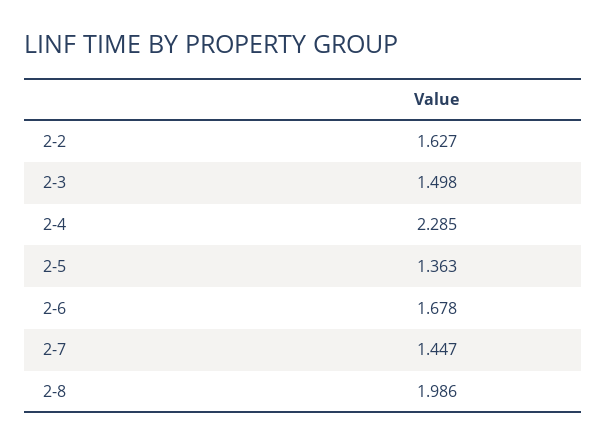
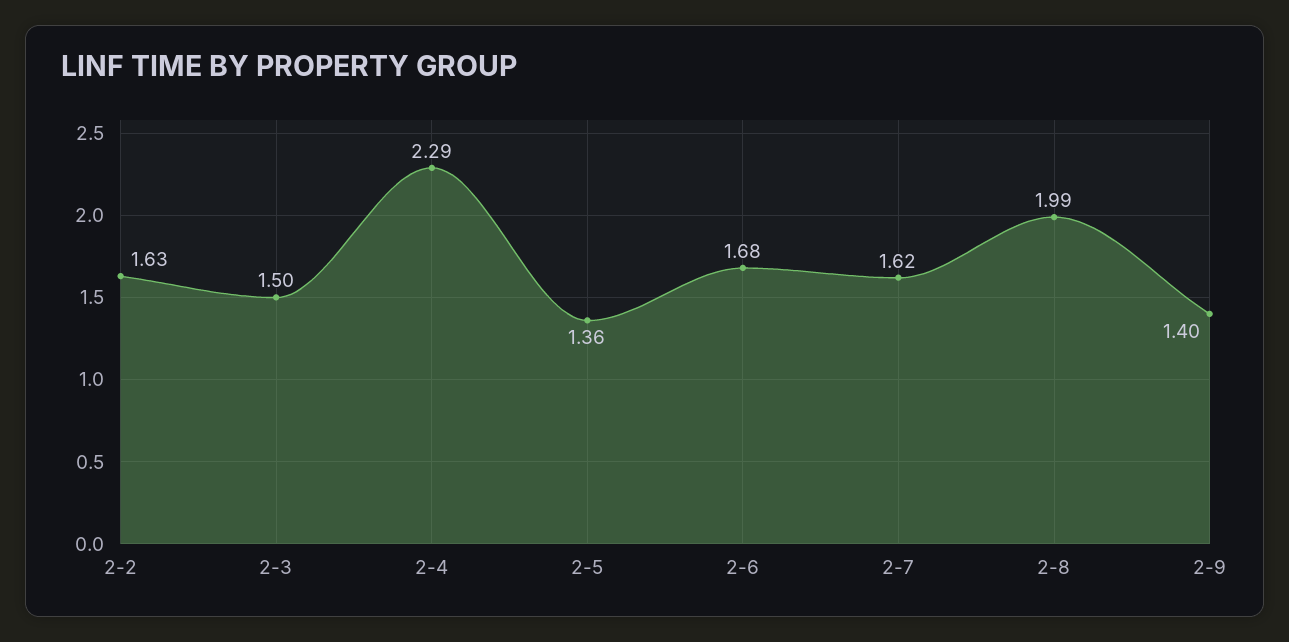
2-7: 1.447 -> 1.62
2-9: none -> 1.4

